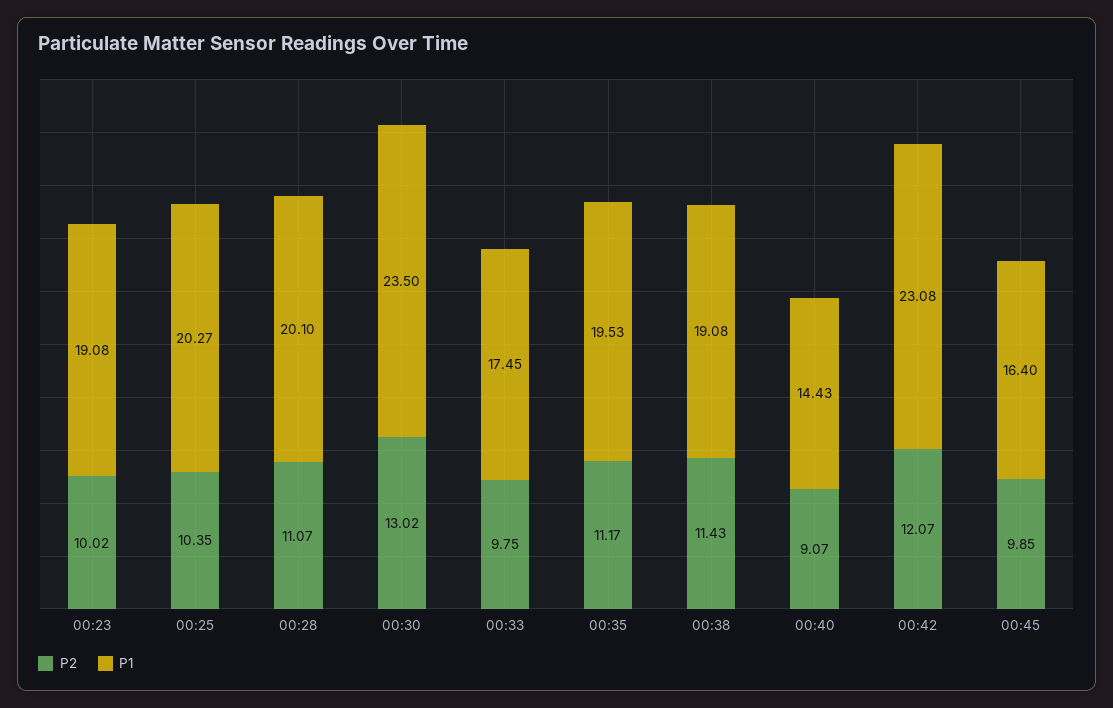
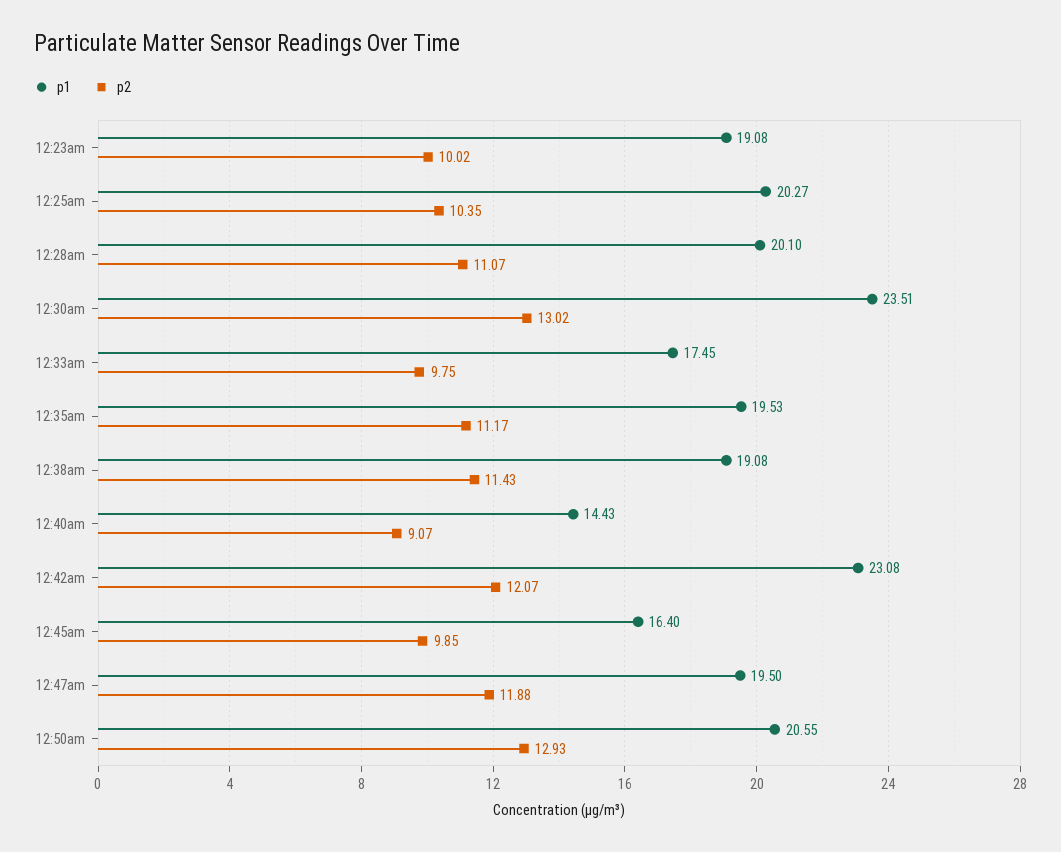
P1, 00:30: 23.5 -> 23.51
P1, 12:47am: none -> 19.5
P2, 12:47am: none -> 11.88
P1, 12:50am: none -> 20.55
P2, 12:50am: none -> 12.93

